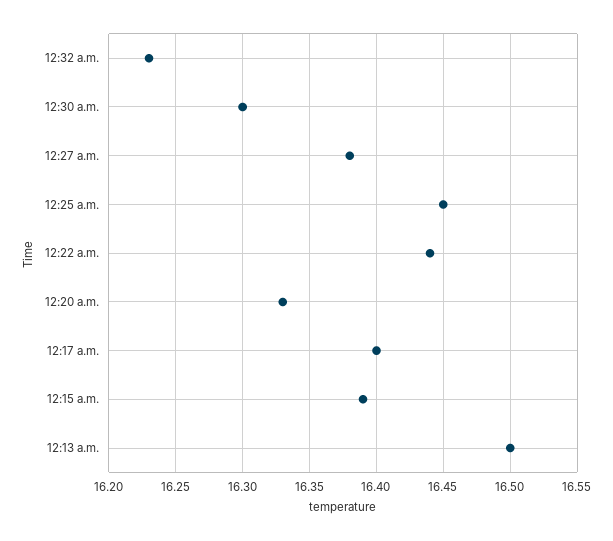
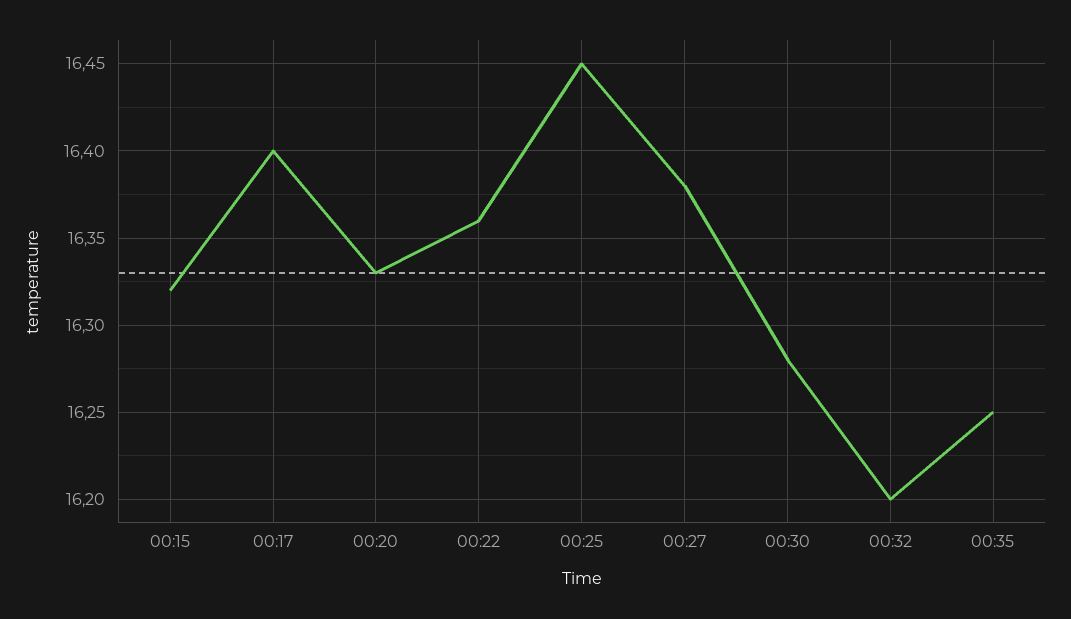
12:32 a.m.: 16.23 -> 16.2
12:30 a.m.: 16.3 -> 16.28
12:22 a.m.: 16.44 -> 16.36
12:15 a.m.: 16.39 -> 16.32
12:13 a.m.: 16.5 -> none
00:35: none -> 16.25

